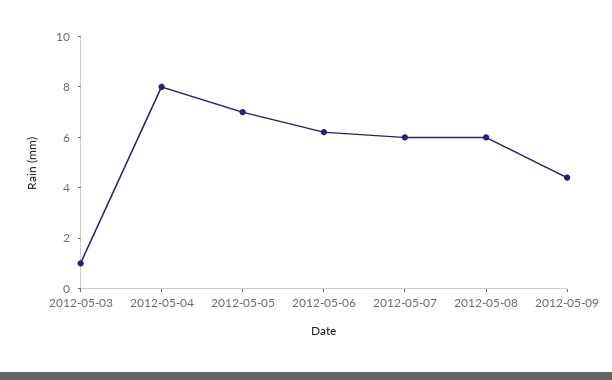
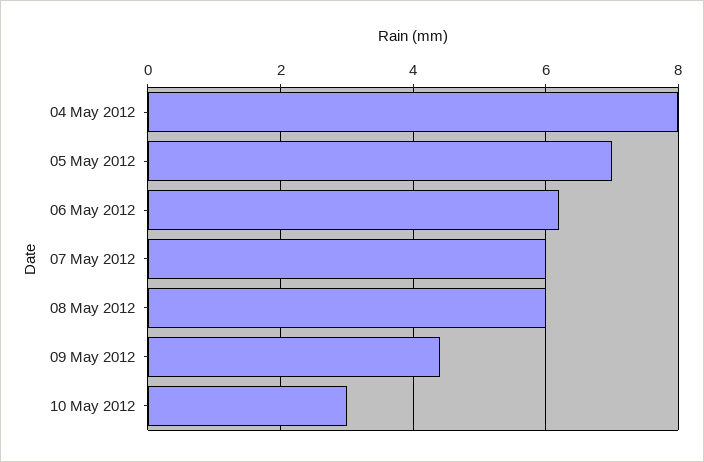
2012-05-03: 1 -> none
10 May 2012: none -> 3

